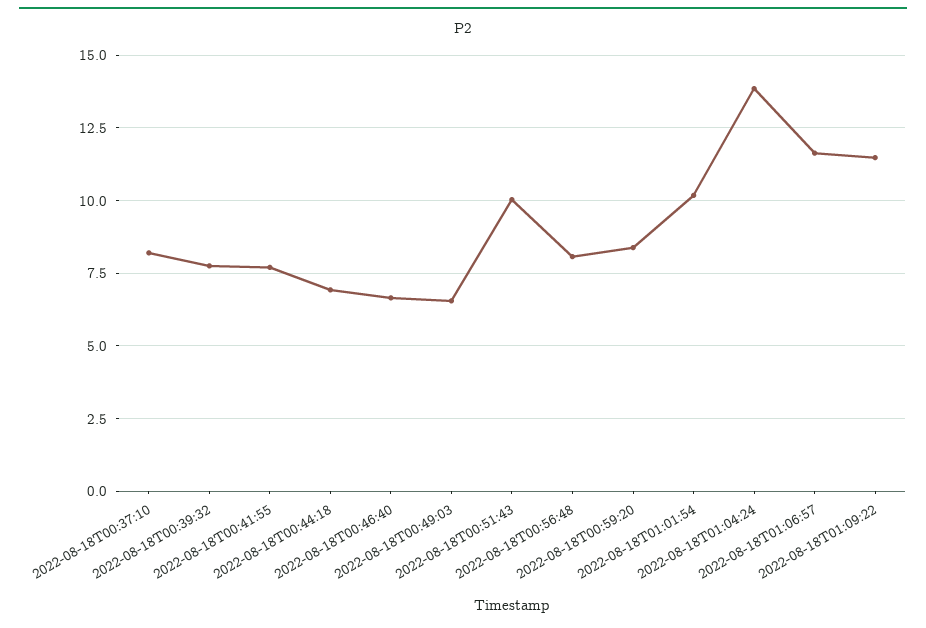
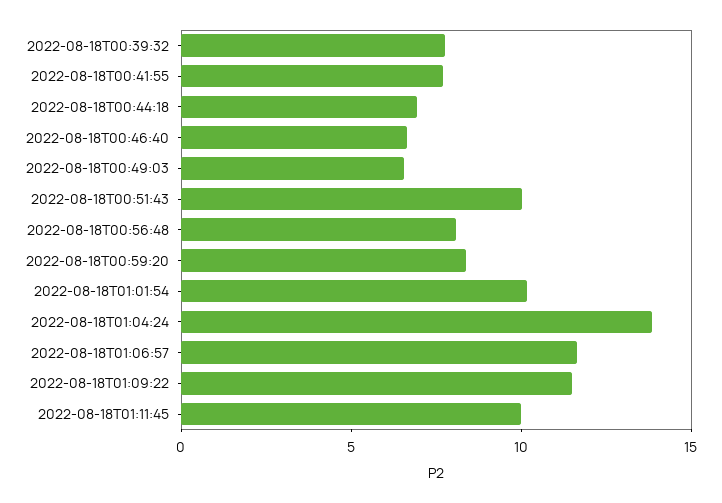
2022-08-18T00:37:10: 8.25 -> none
2022-08-18T01:11:45: none -> 10

